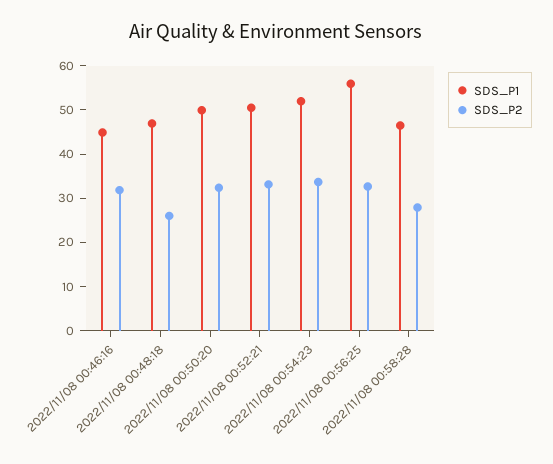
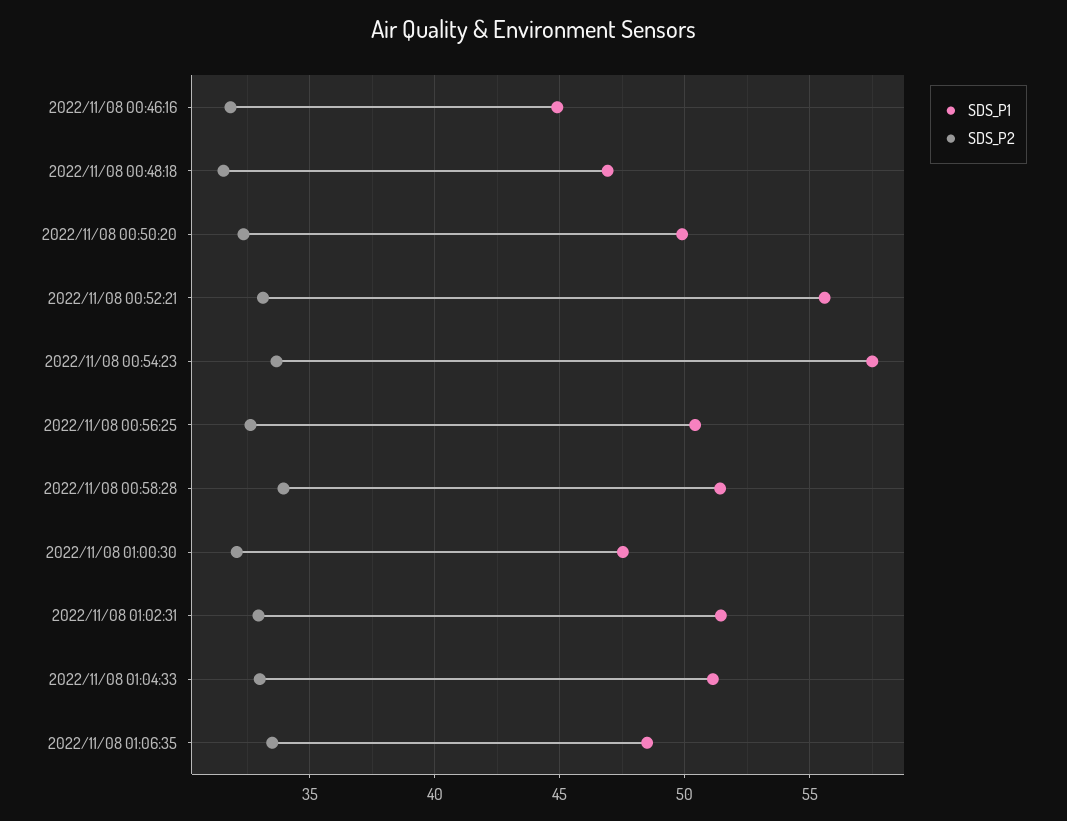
SDS_P2, 2022/11/08 00:48:18: 26 -> 31.5
SDS_P1, 2022/11/08 00:52:21: 50 -> 55.5
SDS_P1, 2022/11/08 00:54:23: 52 -> 57.5
SDS_P1, 2022/11/08 00:56:25: 56 -> 50.5
SDS_P1, 2022/11/08 00:58:28: 46 -> 51.5
SDS_P2, 2022/11/08 00:58:28: 28 -> 34
SDS_P1, 2022/11/08 01:00:30: none -> 47.5
SDS_P2, 2022/11/08 01:00:30: none -> 32
SDS_P1, 2022/11/08 01:02:31: none -> 51.5
SDS_P2, 2022/11/08 01:02:31: none -> 33
SDS_P1, 2022/11/08 01:04:33: none -> 51
SDS_P2, 2022/11/08 01:04:33: none -> 33
SDS_P1, 2022/11/08 01:06:35: none -> 48.5
SDS_P2, 2022/11/08 01:06:35: none -> 33.5

